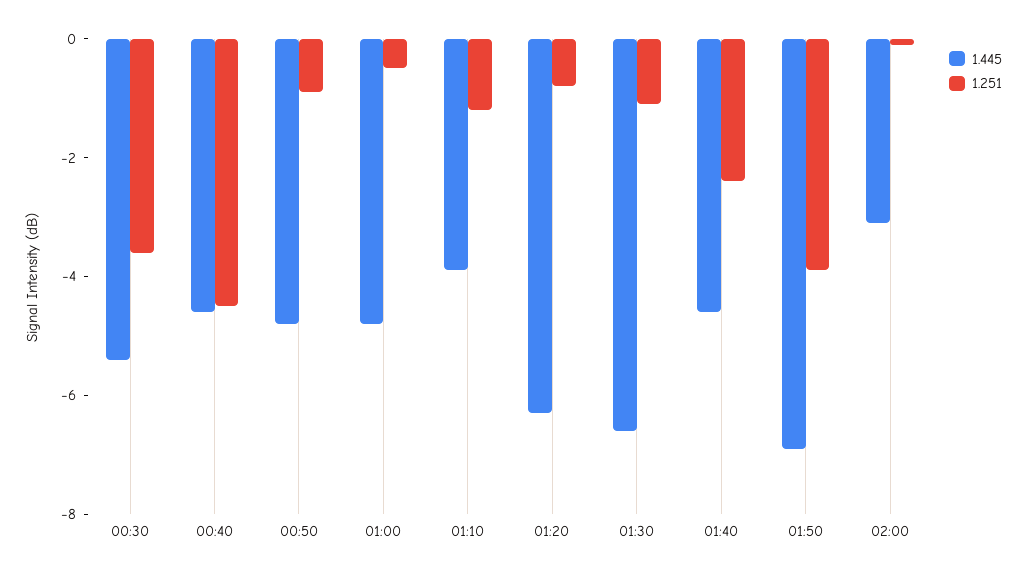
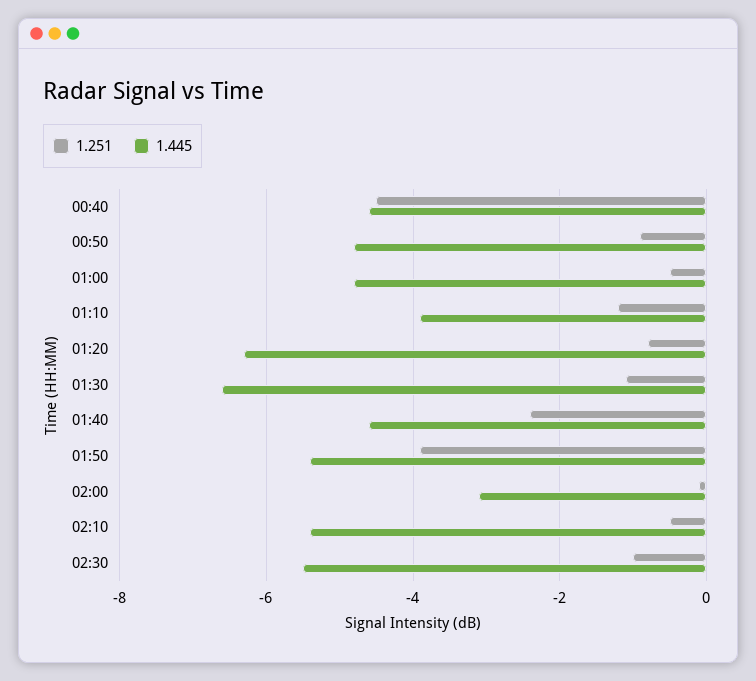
1.445, 00:30: -5.5 -> none
1.251, 00:30: -3.5 -> none
1.445, 01:50: -7 -> -5.5
1.251, 02:10: none -> -0.5
1.445, 02:10: none -> -5.5
1.251, 02:30: none -> -1
1.445, 02:30: none -> -5.5

